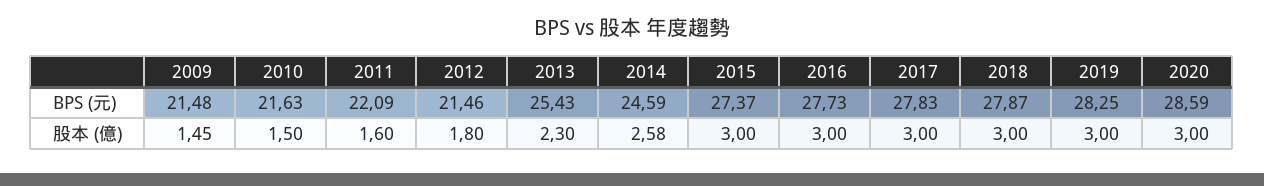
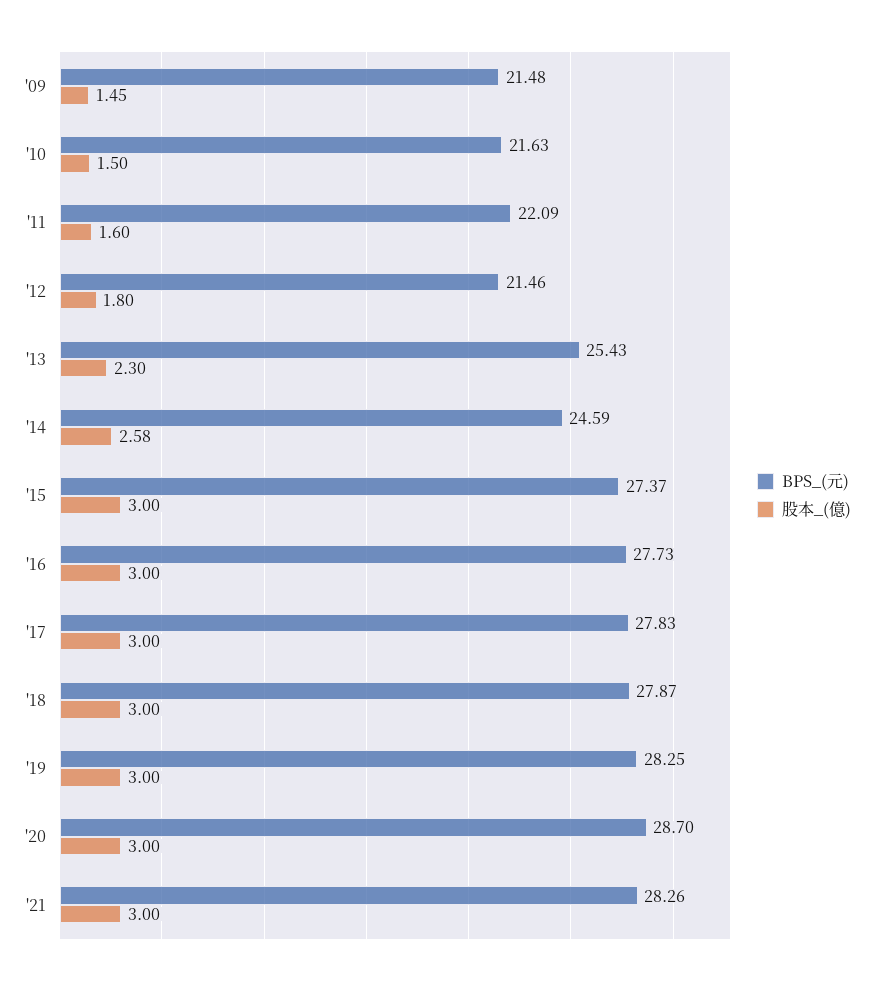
BPS (元), 2020: 28.59 -> 28.7
BPS (元), '21: none -> 28.26
股本 (億), '21: none -> 3

